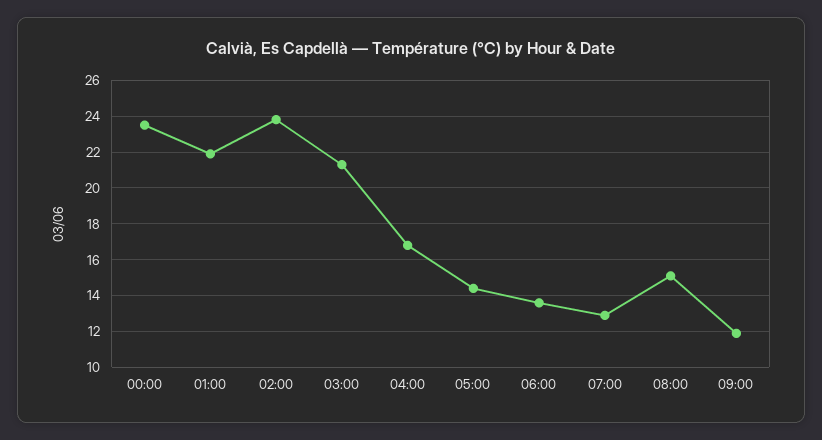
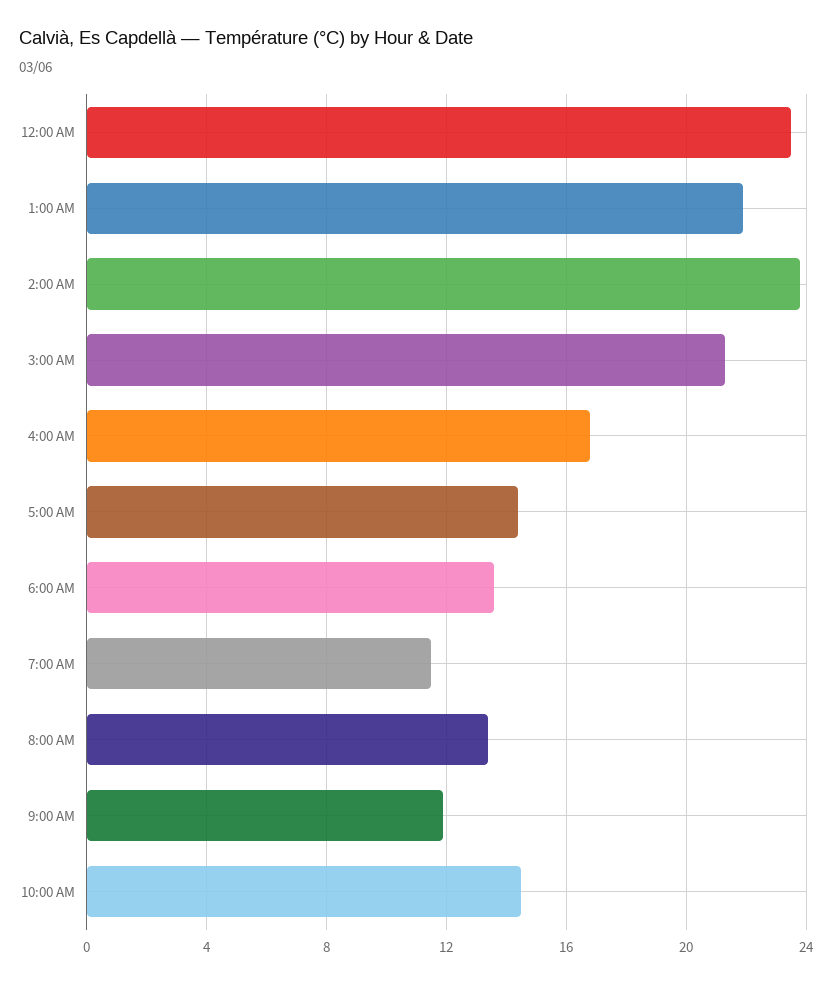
07:00: 13 -> 11.5
08:00: 15 -> 13.5
10:00 AM: none -> 14.5

